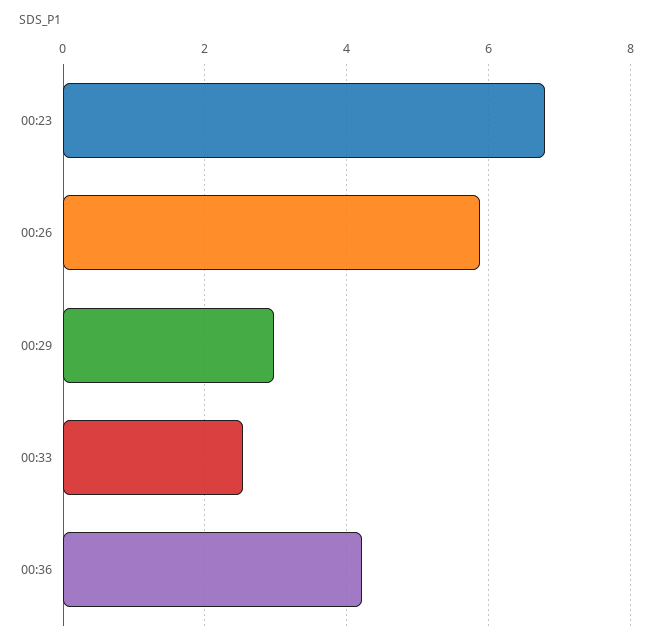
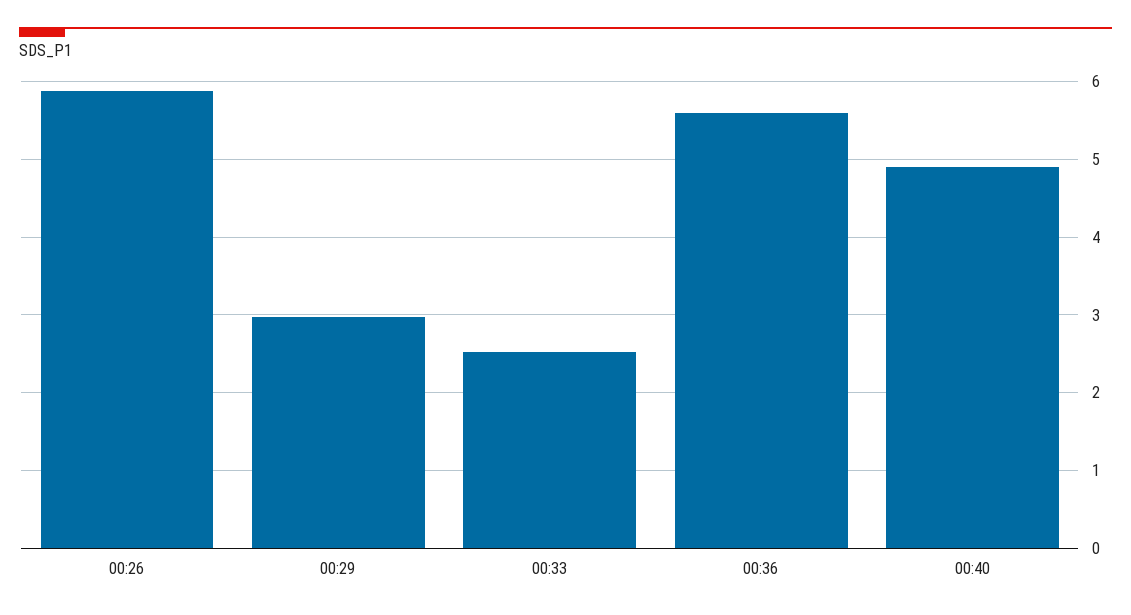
00:23: 6.8 -> none
00:36: 4.2 -> 5.6
00:40: none -> 4.9

